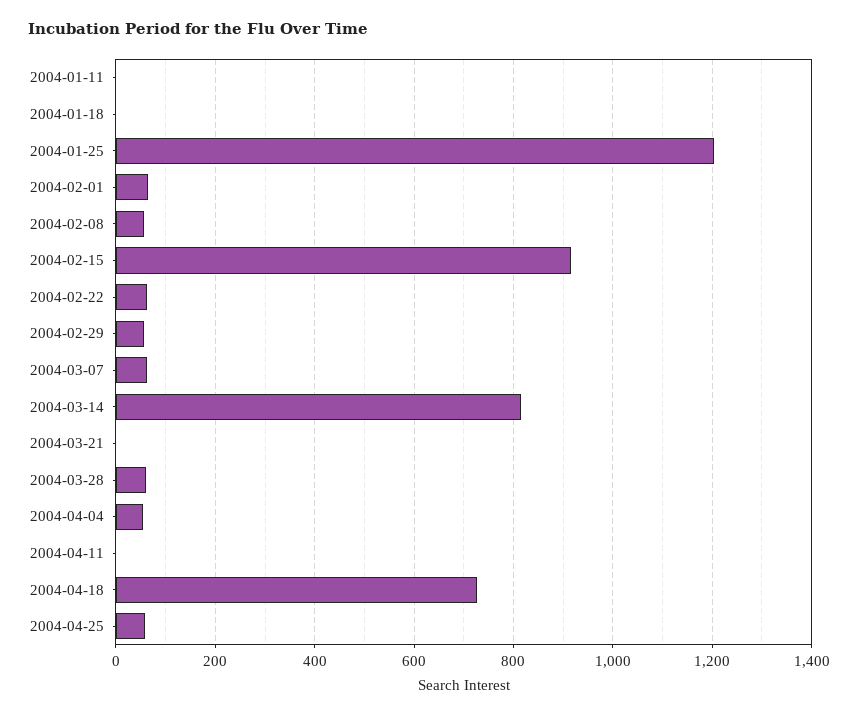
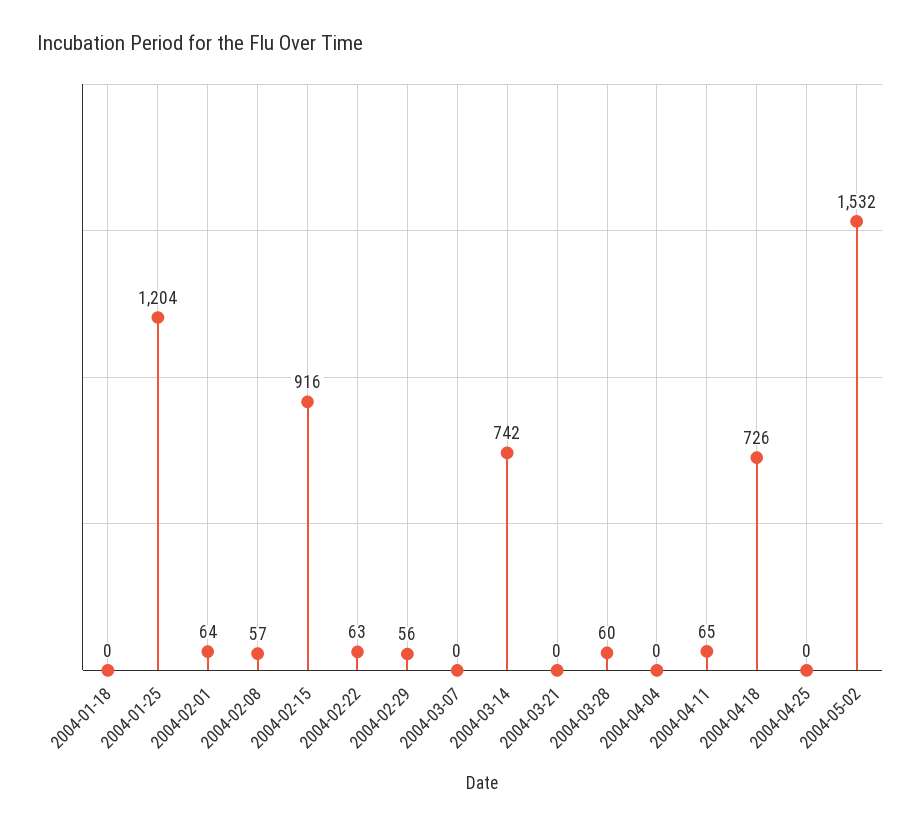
2004-01-11: 0 -> none
2004-03-07: 60 -> 0
2004-03-14: 820 -> 742
2004-04-04: 60 -> 0
2004-04-11: 0 -> 65
2004-04-25: 60 -> 0
2004-05-02: none -> 1532

